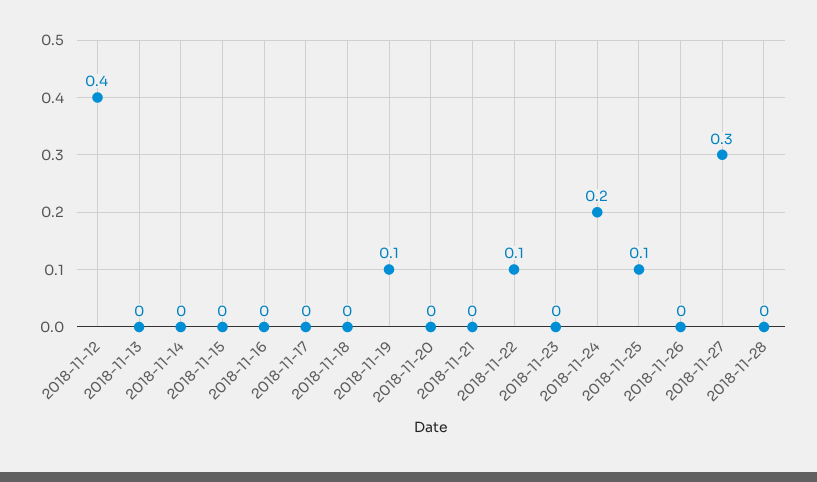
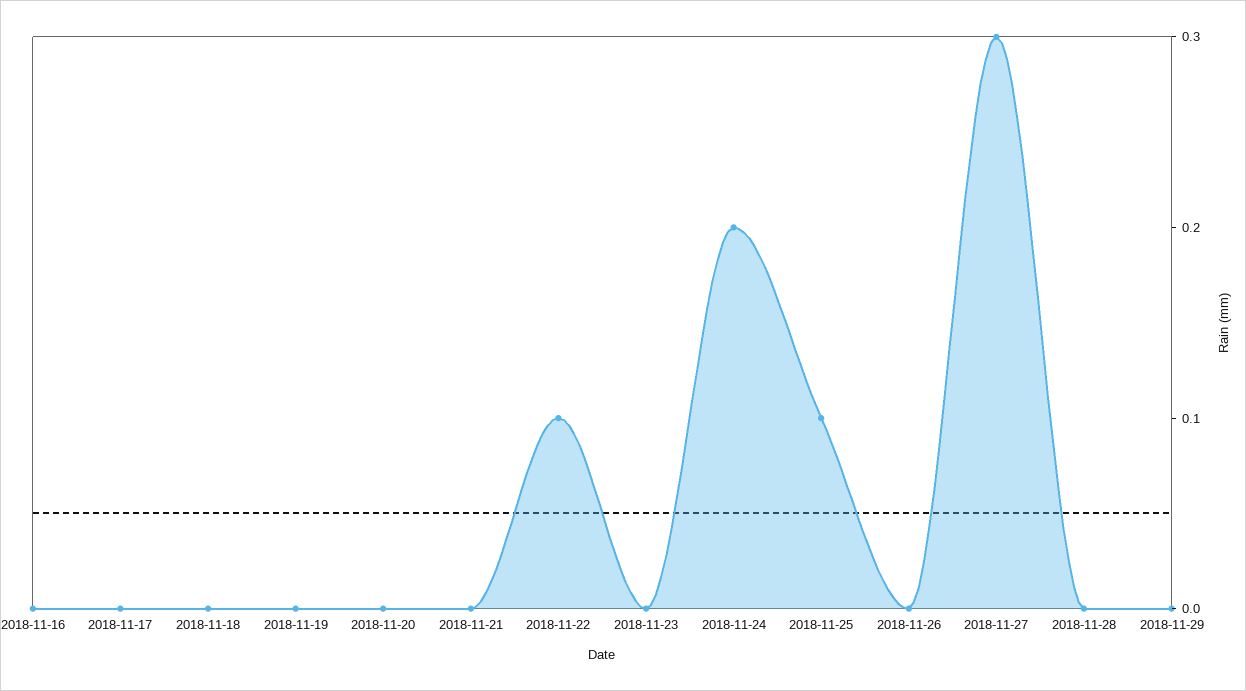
2018-11-12: 0.4 -> none
2018-11-13: 0 -> none
2018-11-14: 0 -> none
2018-11-15: 0 -> none
2018-11-19: 0.1 -> 0
2018-11-29: none -> 0

